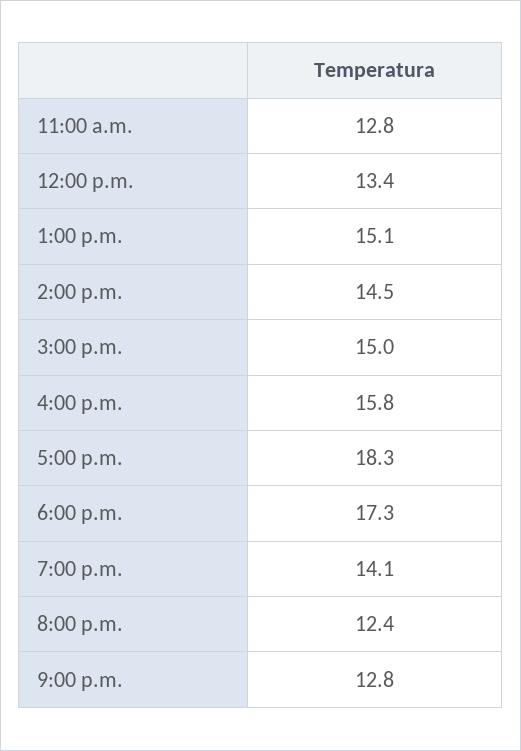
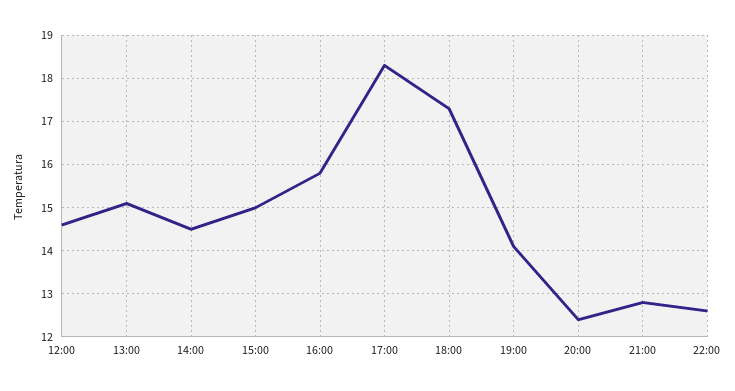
11:00 a.m.: 12.8 -> none
12:00 p.m.: 13.4 -> 14.5
22:00: none -> 12.5

